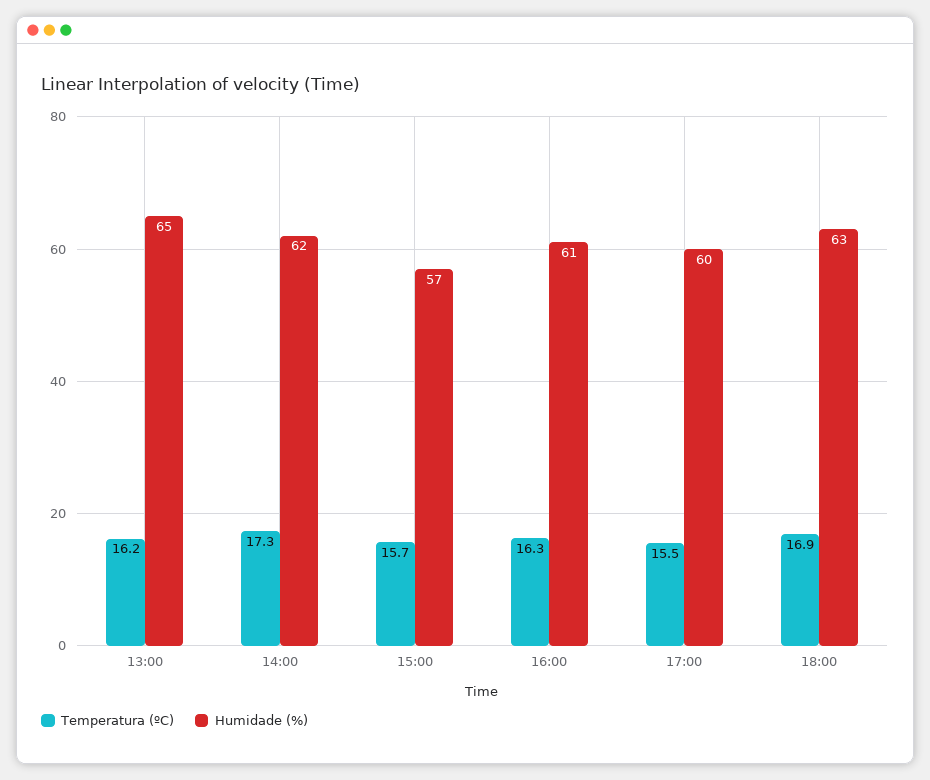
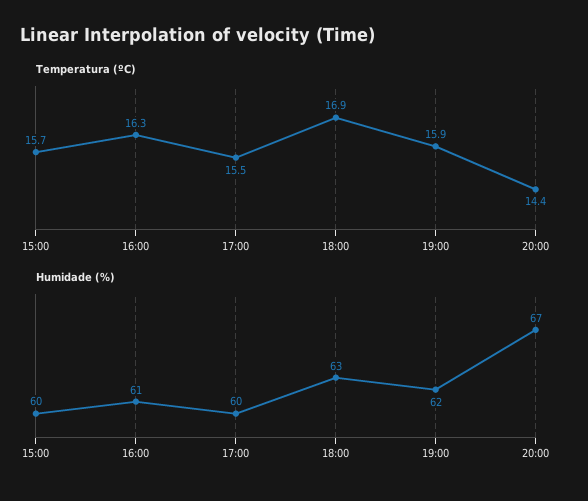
Temperatura (ºC), 13:00: 16.2 -> none
Humidade (%), 13:00: 65 -> none
Temperatura (ºC), 14:00: 17.3 -> none
Humidade (%), 14:00: 62 -> none
Humidade (%), 15:00: 57 -> 60
Temperatura (ºC), 19:00: none -> 15.9
Temperatura (ºC), 20:00: none -> 14.4
Humidade (%), 19:00: none -> 62
Humidade (%), 20:00: none -> 67

